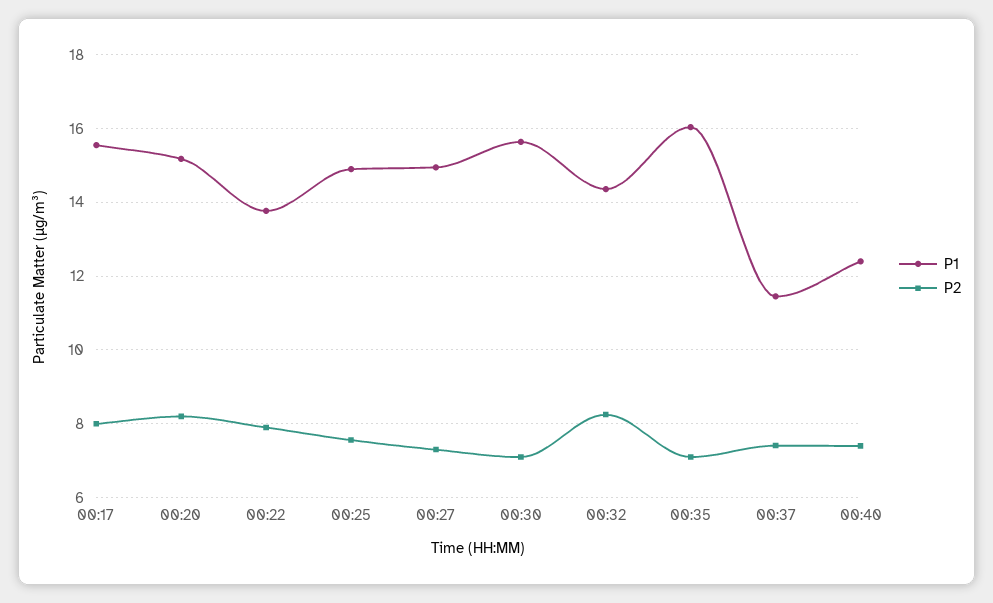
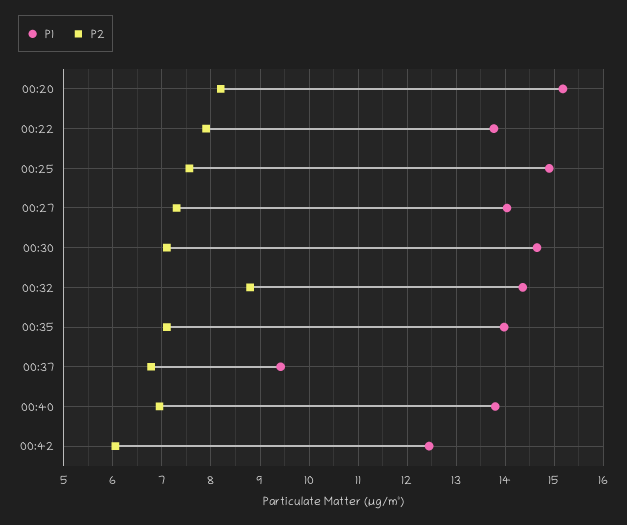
P1, 00:17: 15.6 -> none
P2, 00:17: 8 -> none
P1, 00:27: 15 -> 14
P1, 00:30: 15.6 -> 14.6
P2, 00:32: 8.2 -> 8.8
P1, 00:35: 16 -> 14
P1, 00:37: 11.4 -> 9.4
P2, 00:37: 7.4 -> 6.8
P1, 00:40: 12.4 -> 13.8
P2, 00:40: 7.4 -> 7
P1, 00:42: none -> 12.4
P2, 00:42: none -> 6

